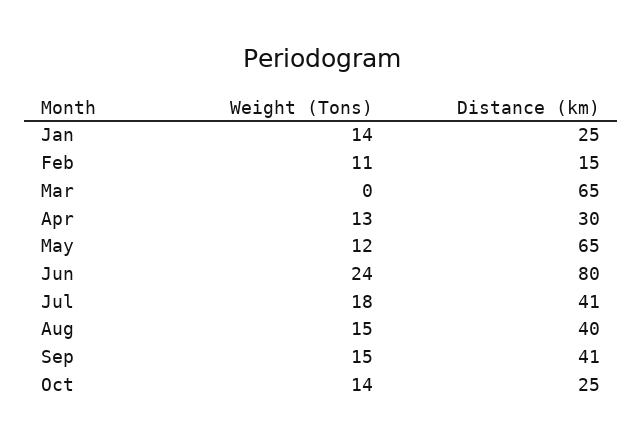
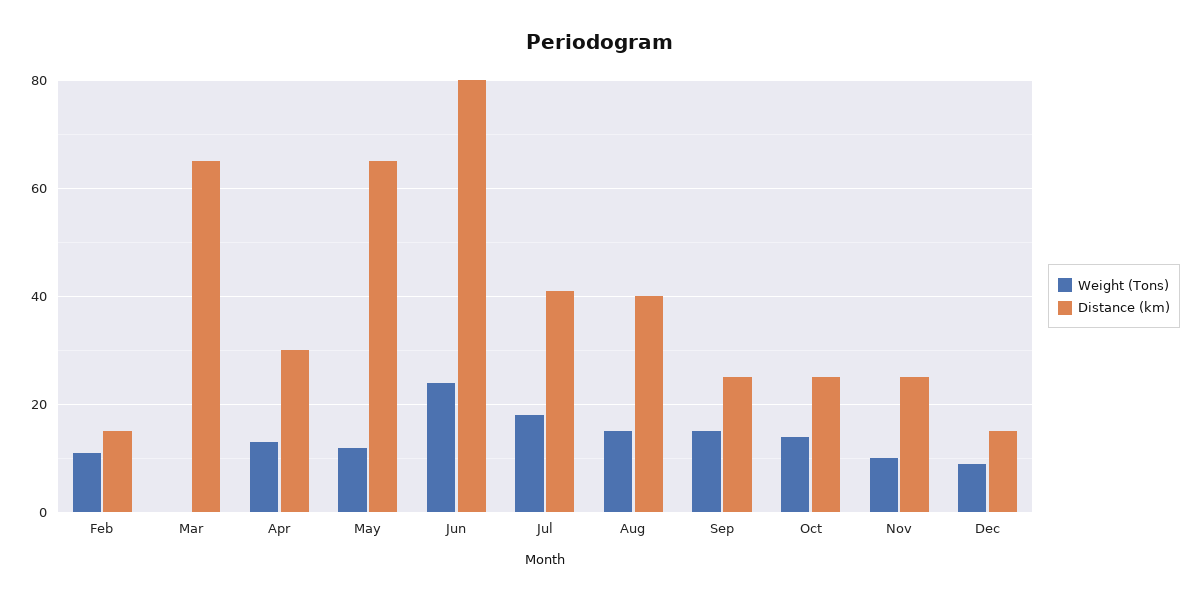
Weight (Tons), Jan: 14 -> none
Distance (km), Jan: 25 -> none
Distance (km), Sep: 41 -> 25
Weight (Tons), Nov: none -> 10
Distance (km), Nov: none -> 25
Weight (Tons), Dec: none -> 10
Distance (km), Dec: none -> 15

